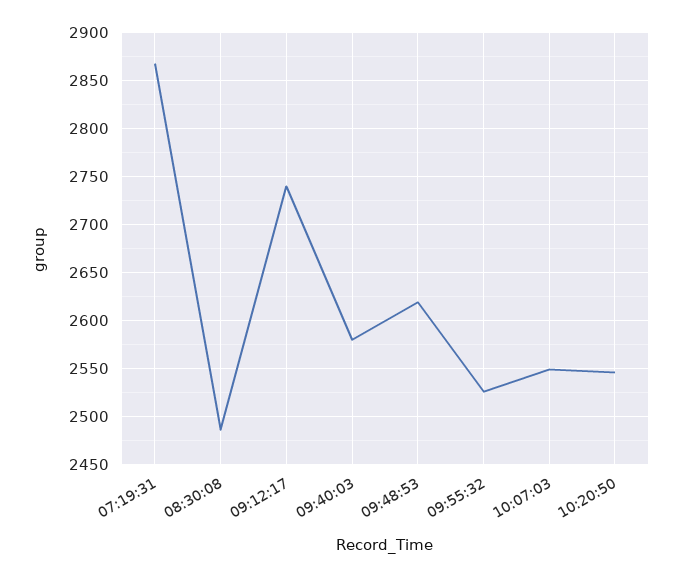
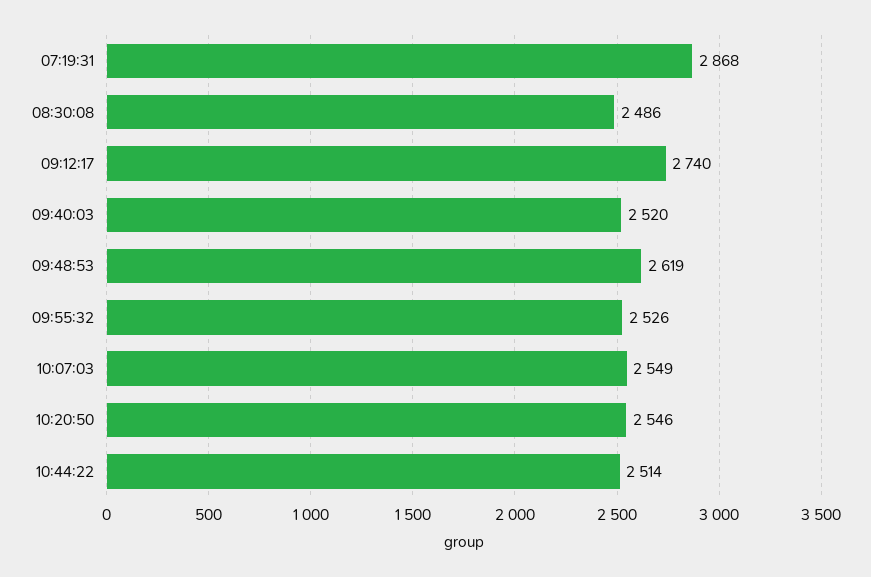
09:40:03: 2580 -> 2520
10:44:22: none -> 2514

